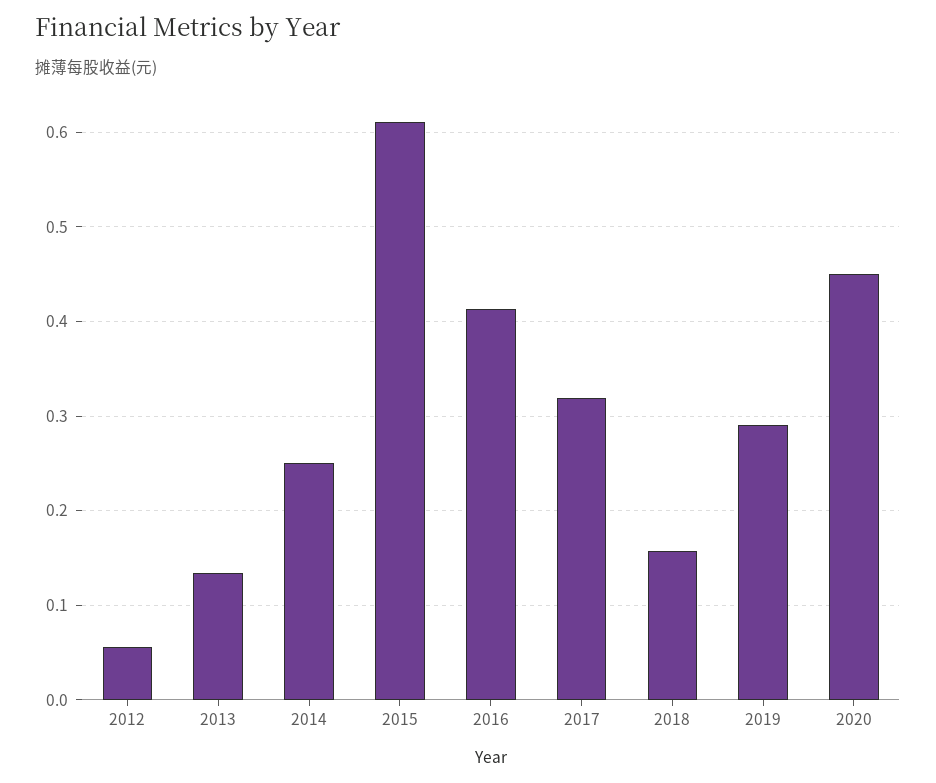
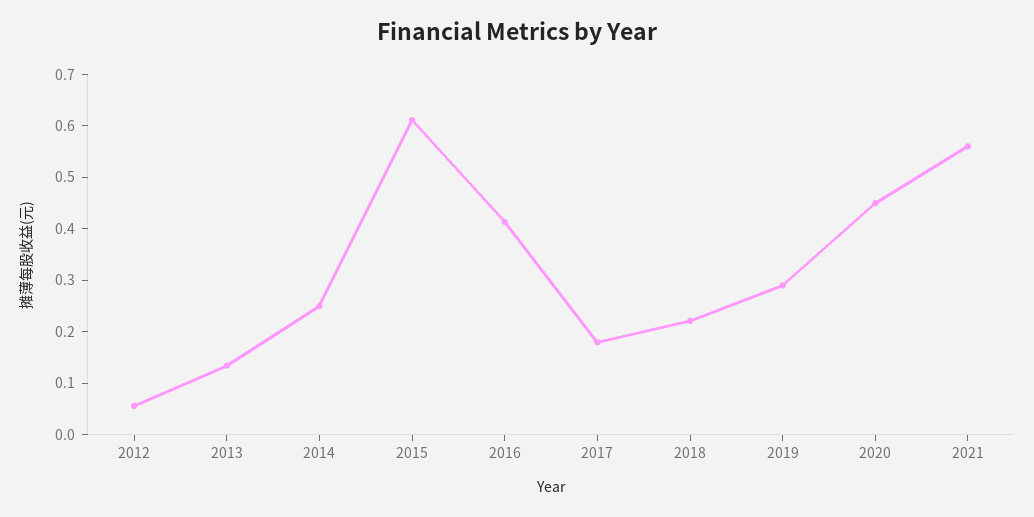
2017: 0.32 -> 0.18
2018: 0.16 -> 0.22
2021: none -> 0.56

